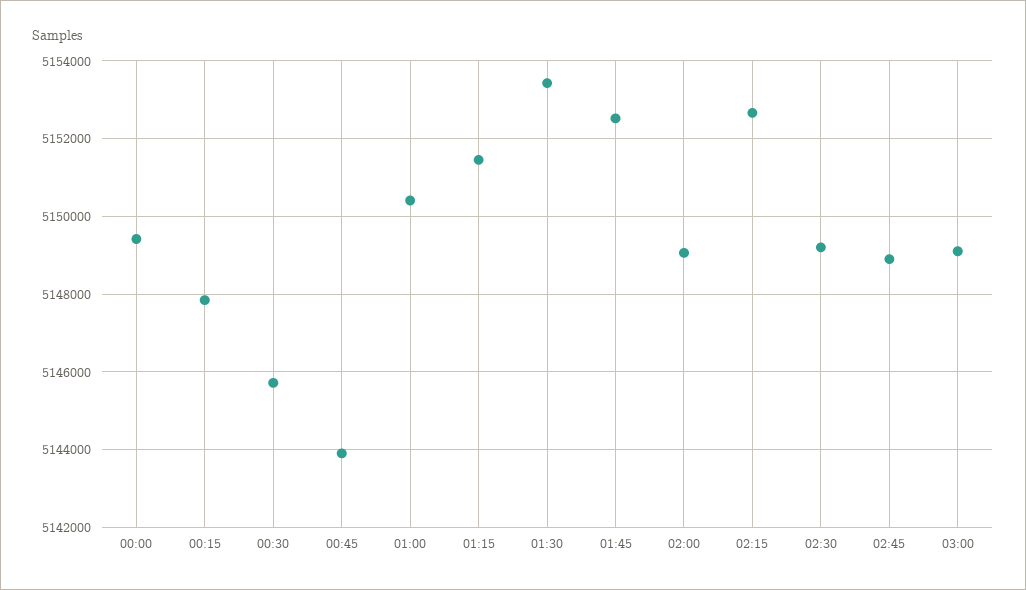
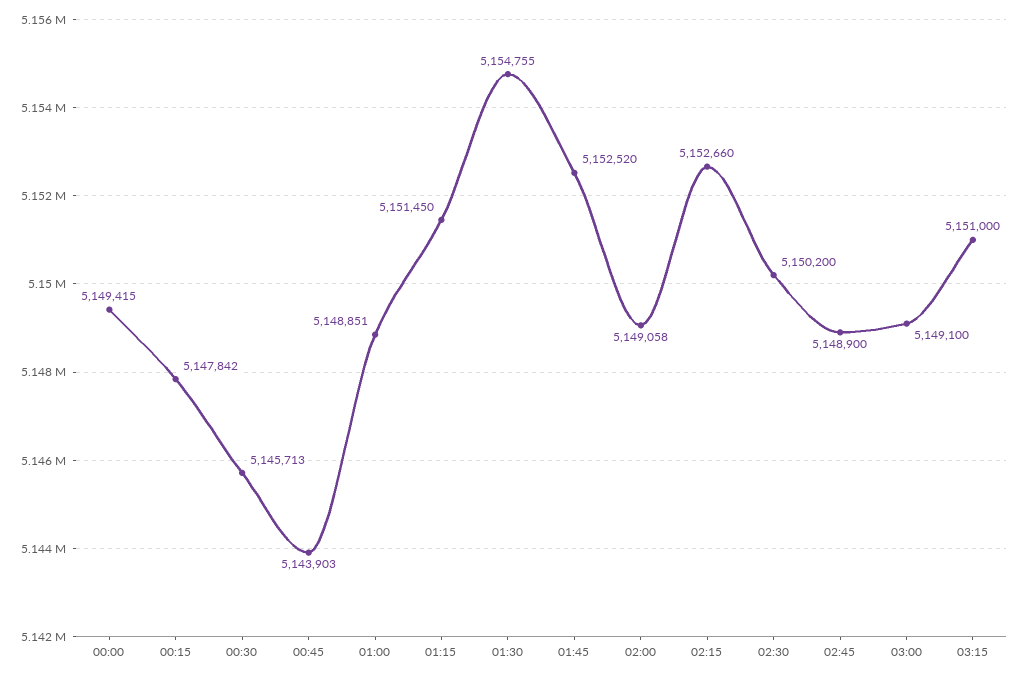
01:00: 5150400 -> 5148851
01:30: 5153400 -> 5154755
02:30: 5149200 -> 5150200
03:15: none -> 5151000

